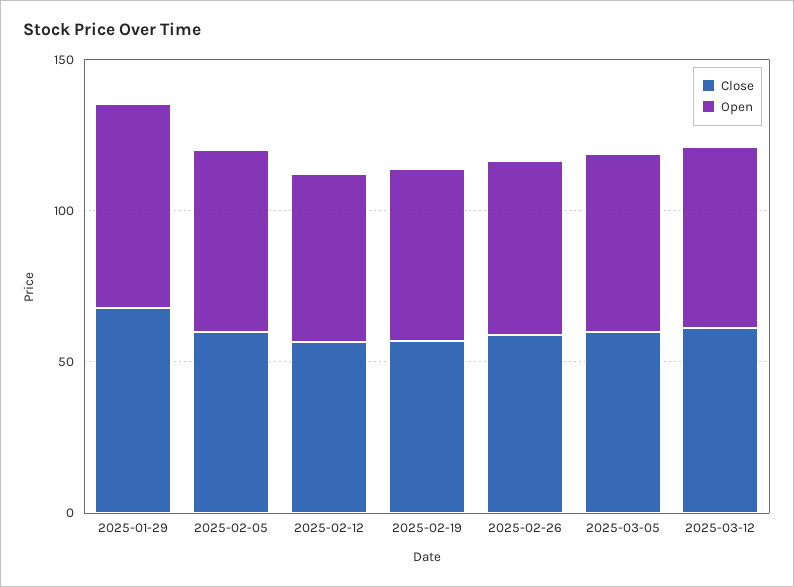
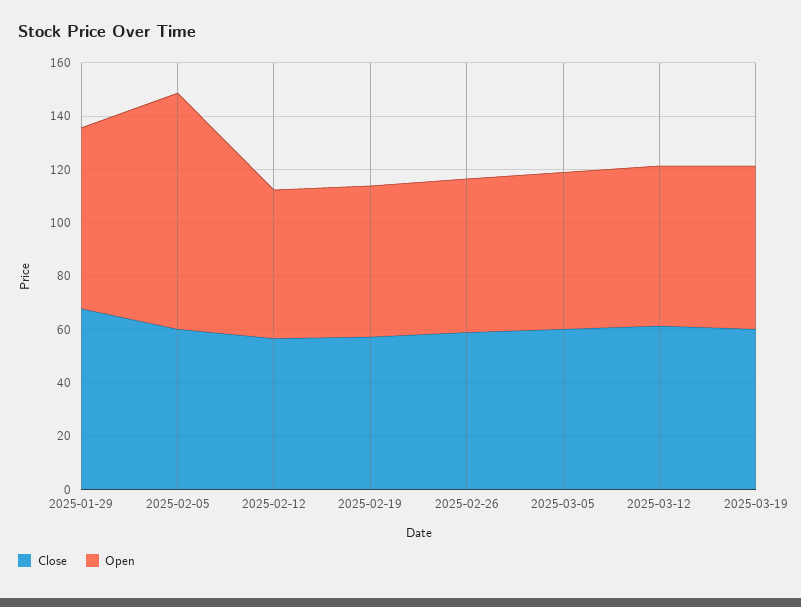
Open, 2025-02-05: 60 -> 90
Close, 2025-03-19: none -> 60
Open, 2025-03-19: none -> 60

